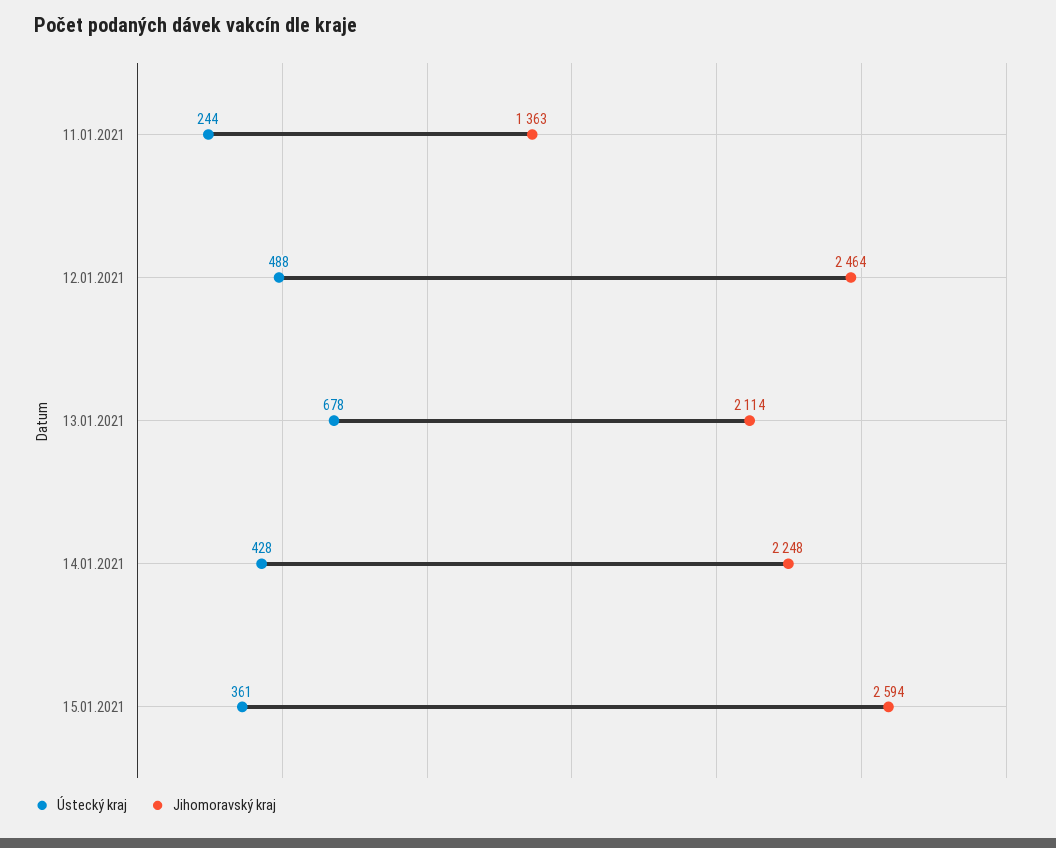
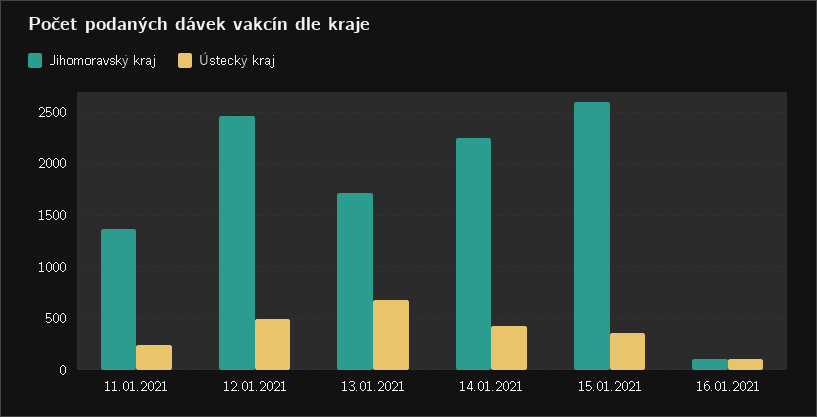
Jihomoravský kraj, 13.01.2021: 2114 -> 1700
Jihomoravský kraj, 16.01.2021: none -> 100
Ústecký kraj, 16.01.2021: none -> 100

